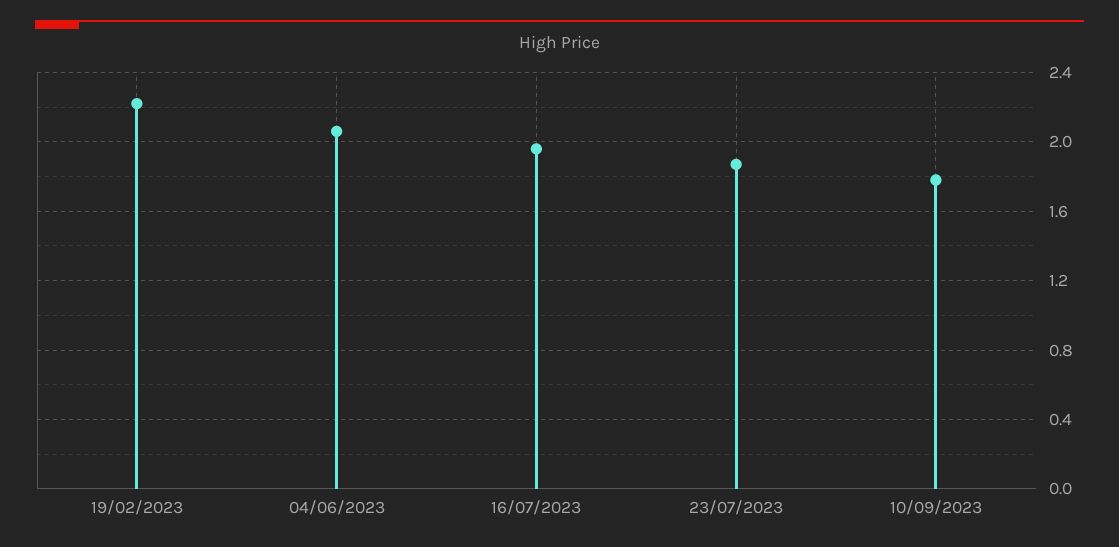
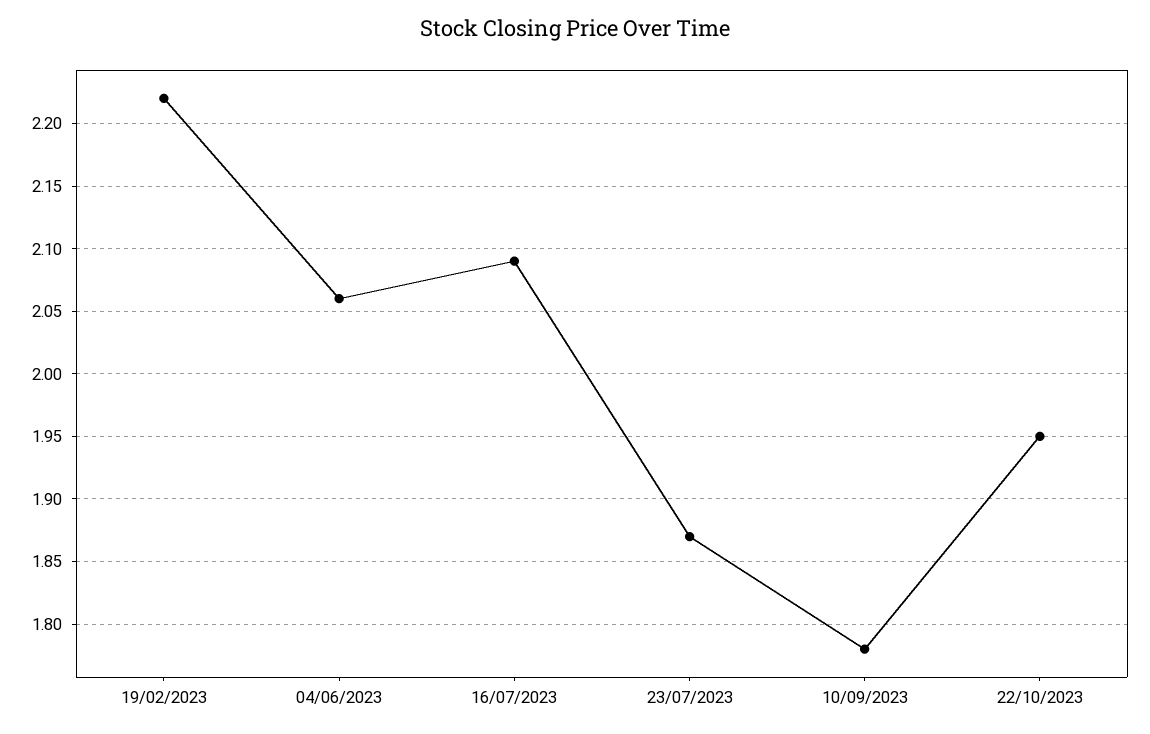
16/07/2023: 1.95 -> 2.09
22/10/2023: none -> 1.95

